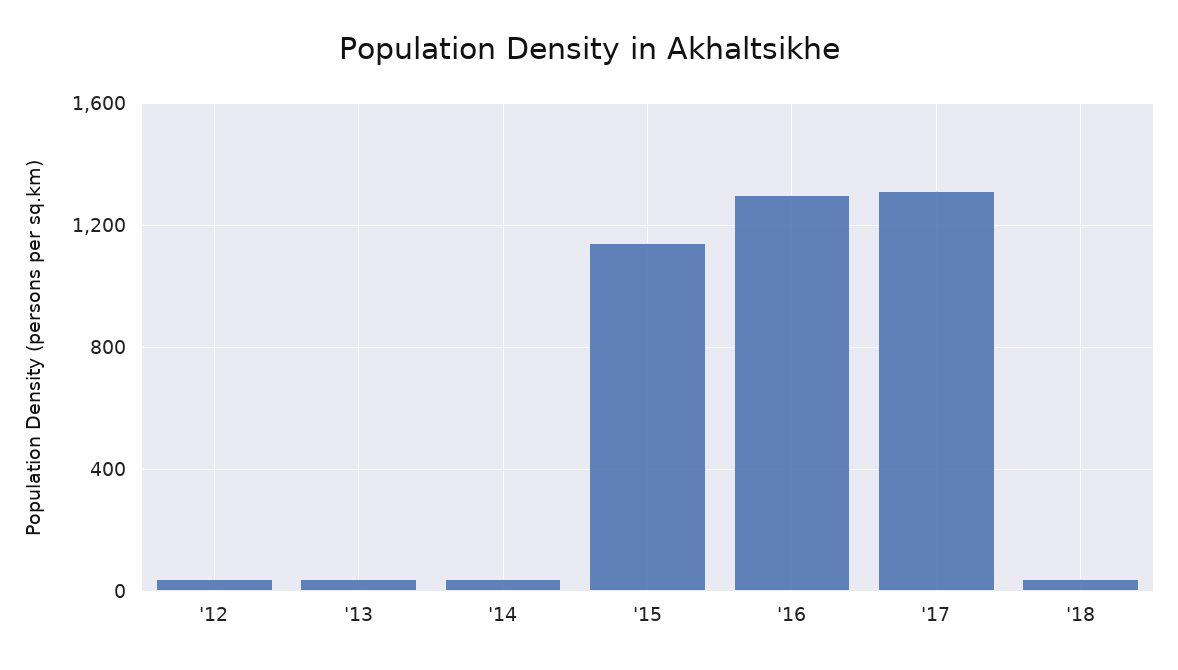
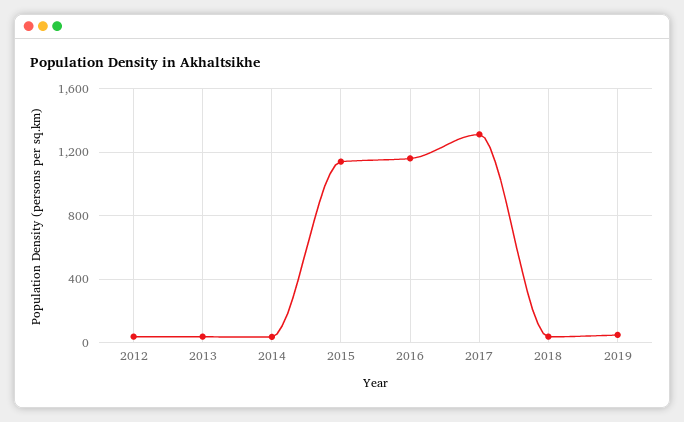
'16: 1300 -> 1150
2019: none -> 50

